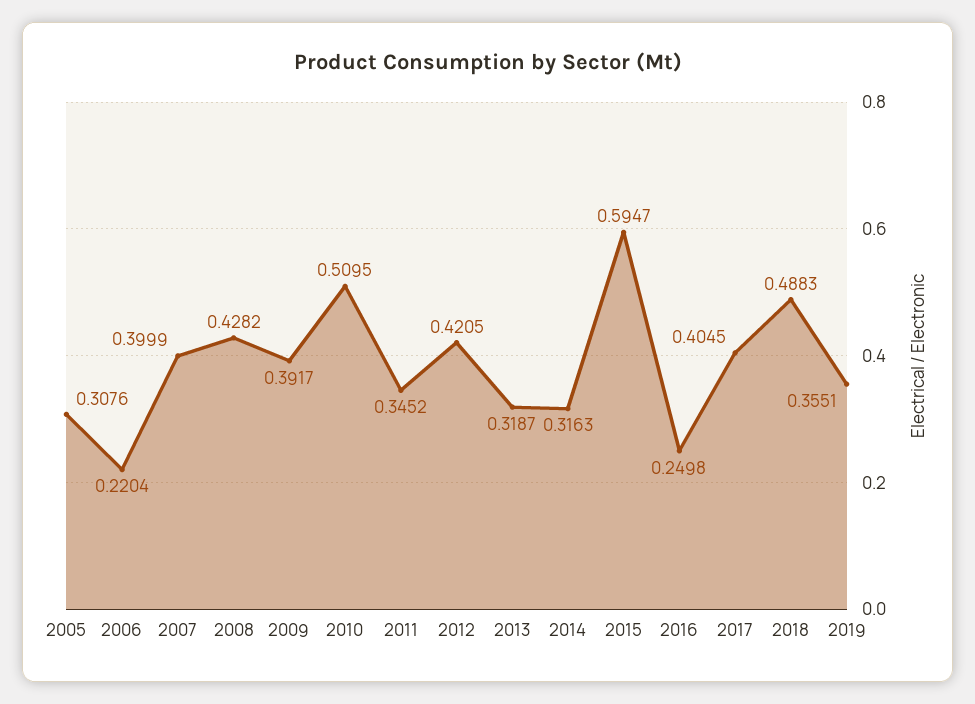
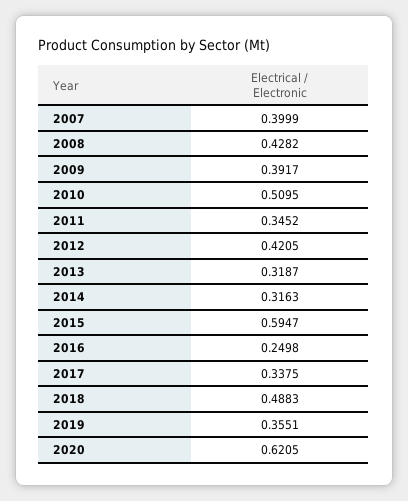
2005: 0.3076 -> none
2006: 0.2204 -> none
2017: 0.4045 -> 0.3375
2020: none -> 0.6205

